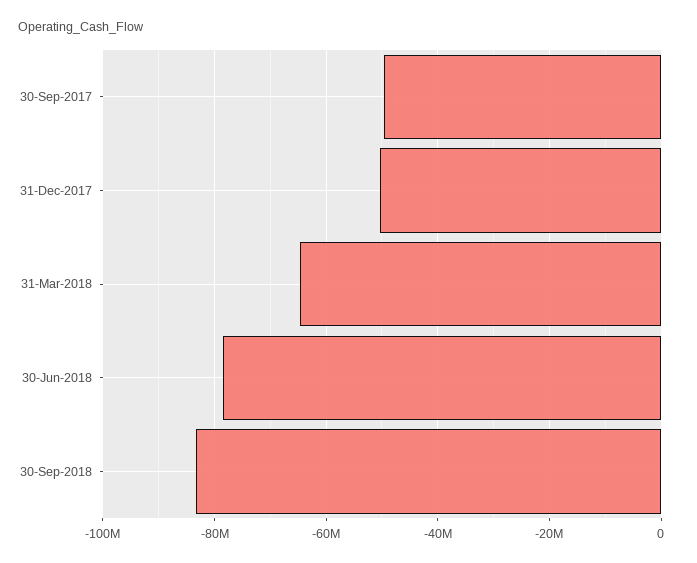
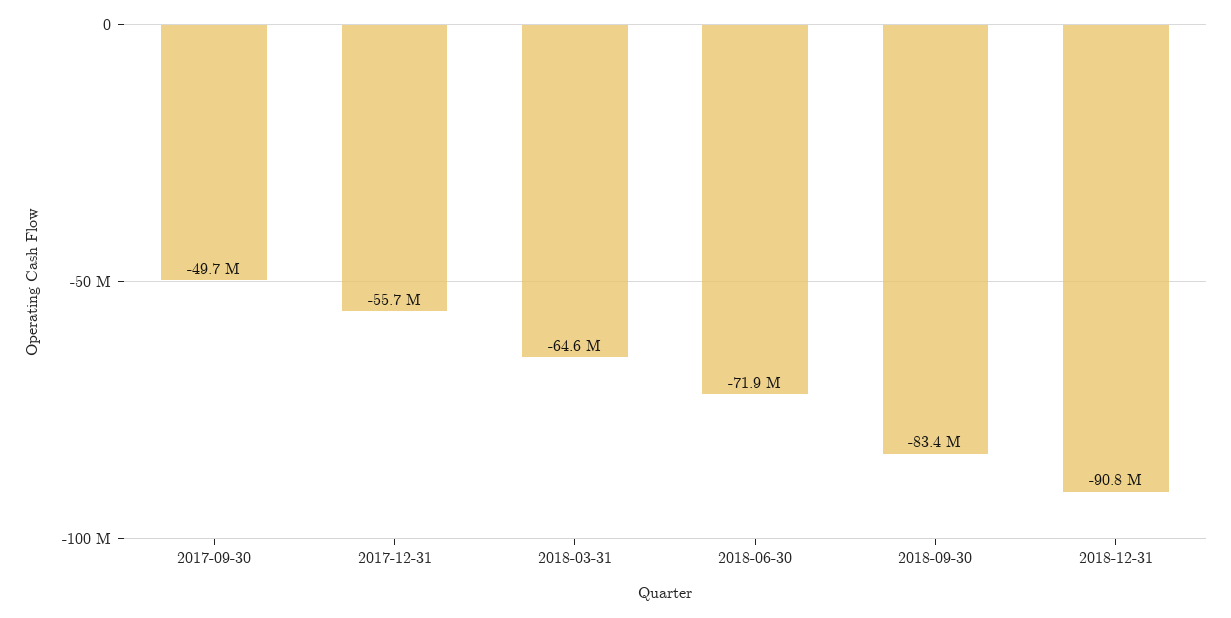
31-Dec-2017: -50000000 -> -55700000
30-Jun-2018: -78000000 -> -71900000
2018-12-31: none -> -90800000

